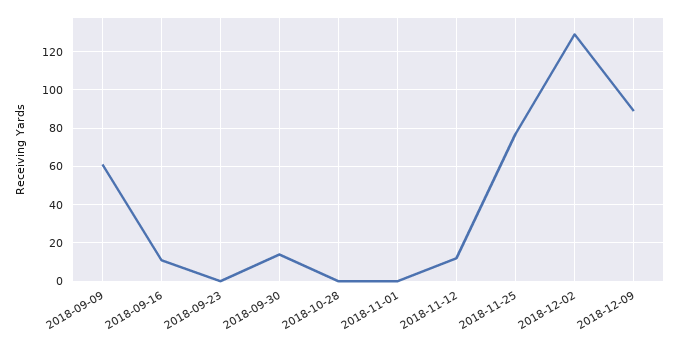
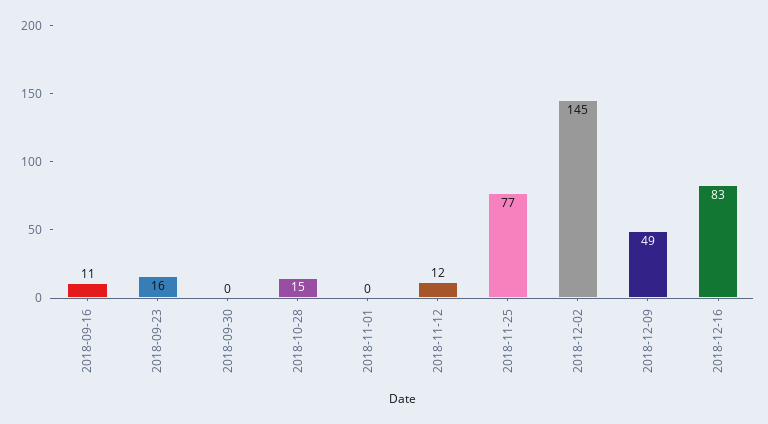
2018-09-09: 60 -> none
2018-09-23: 0 -> 16
2018-09-30: 15 -> 0
2018-10-28: 0 -> 15
2018-12-02: 130 -> 145
2018-12-09: 90 -> 49
2018-12-16: none -> 83

